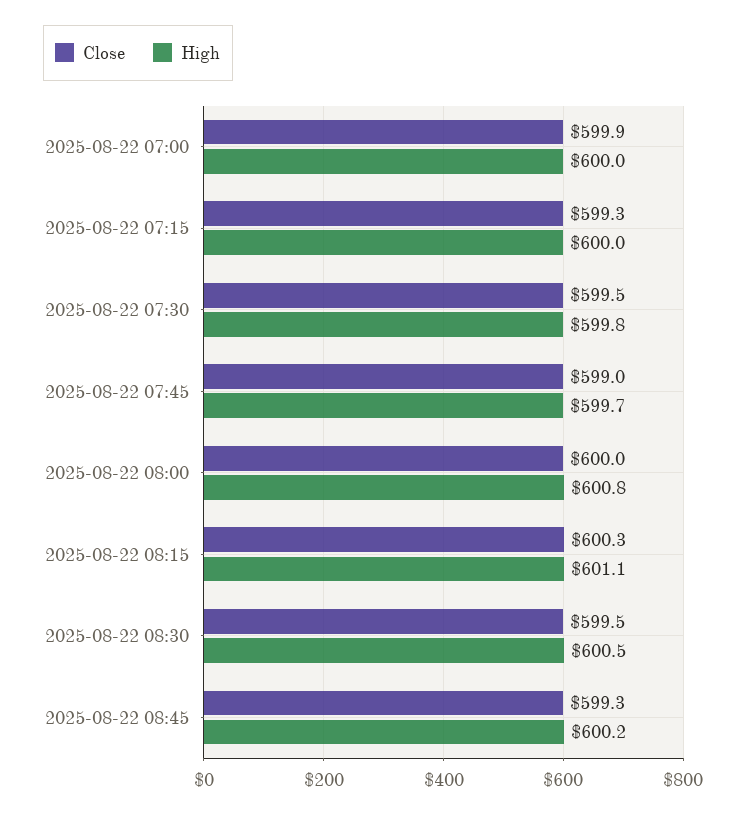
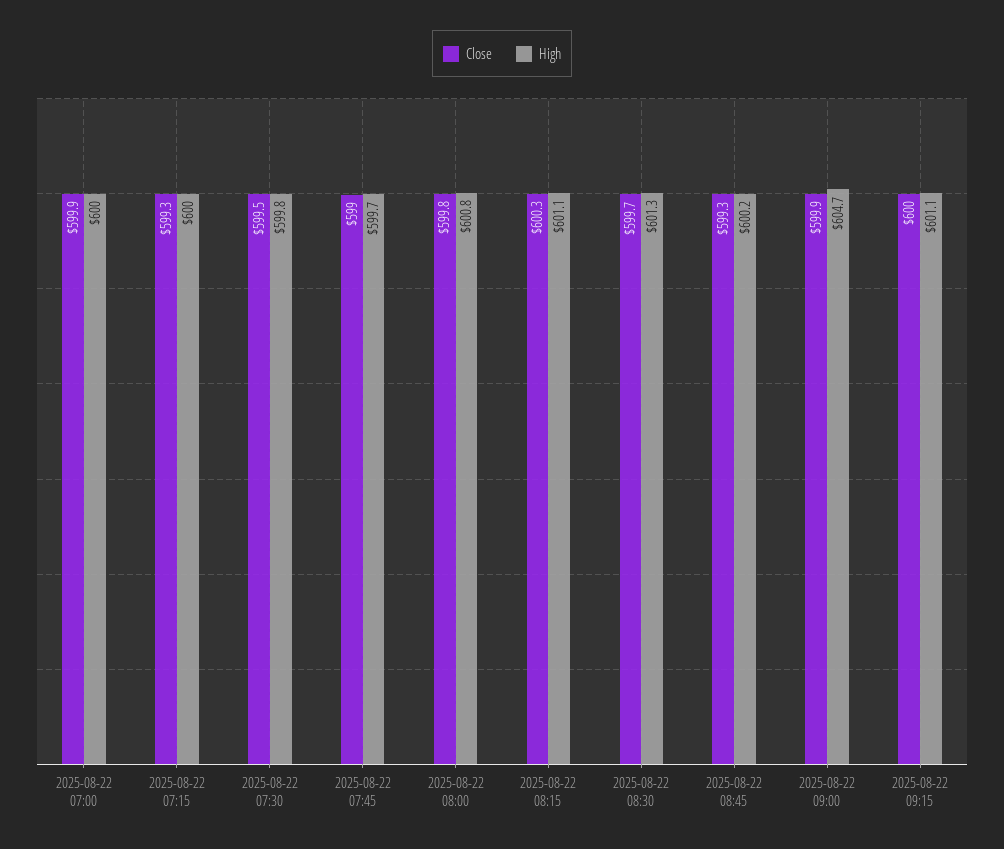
Close, 2025-08-22 08:00: 600 -> 599.8
Close, 2025-08-22 08:30: 599.5 -> 599.7
High, 2025-08-22 08:30: 600.5 -> 601.3
Close, 2025-08-22 09:00: none -> 599.9
High, 2025-08-22 09:00: none -> 604.7
Close, 2025-08-22 09:15: none -> 600
High, 2025-08-22 09:15: none -> 601.1

